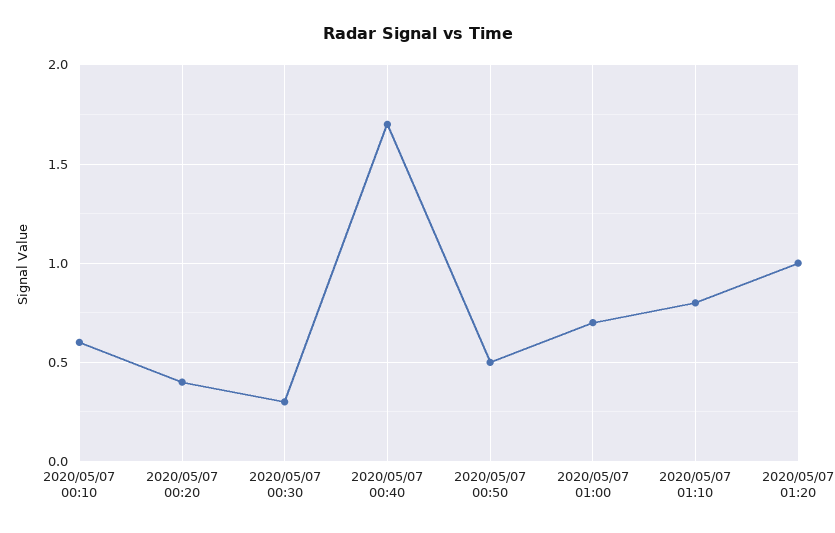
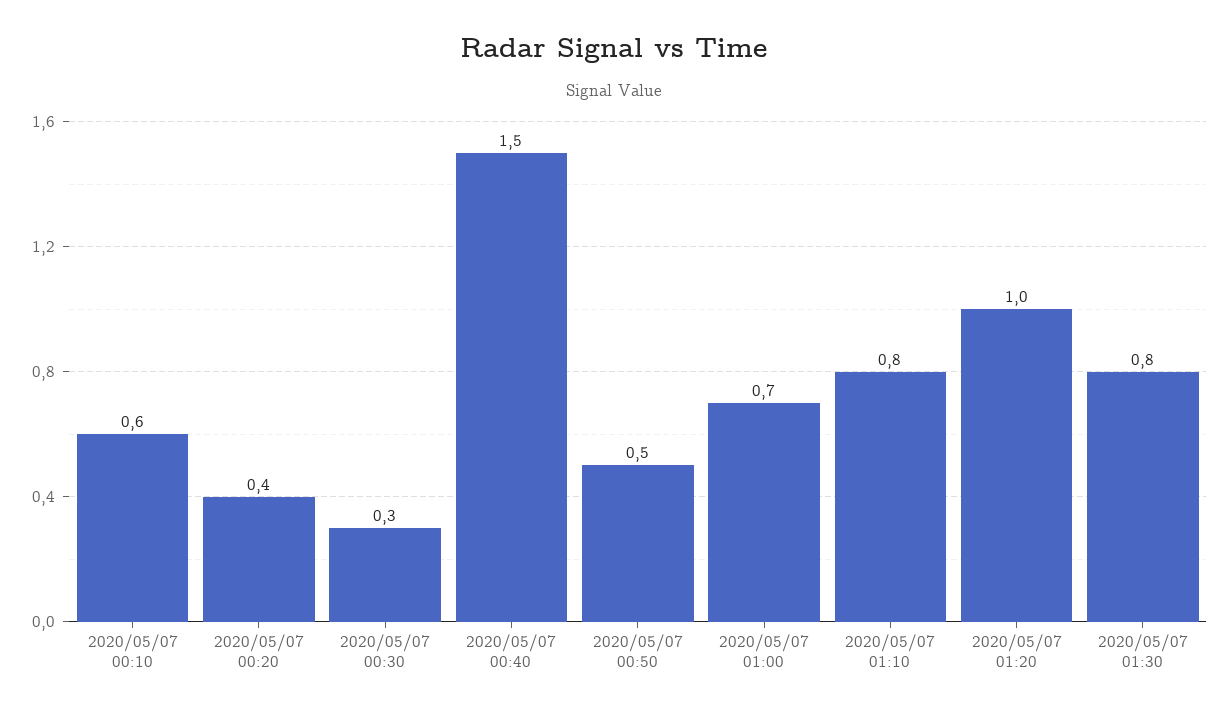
2020/05/07 00:40: 1.7 -> 1.5
2020/05/07 01:30: none -> 0.8

